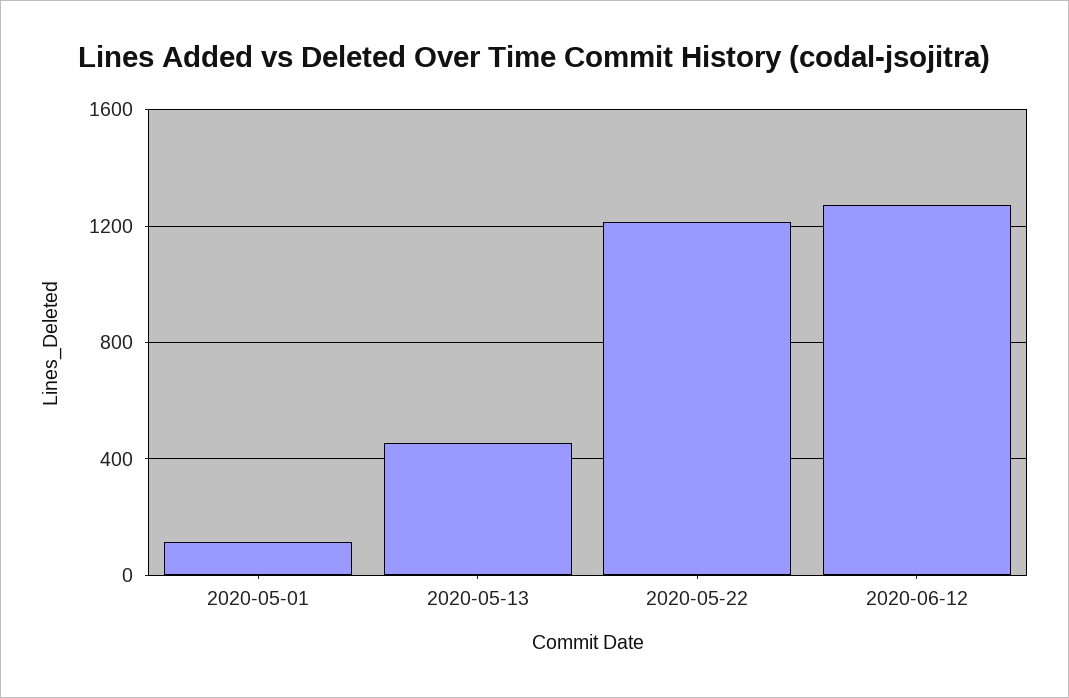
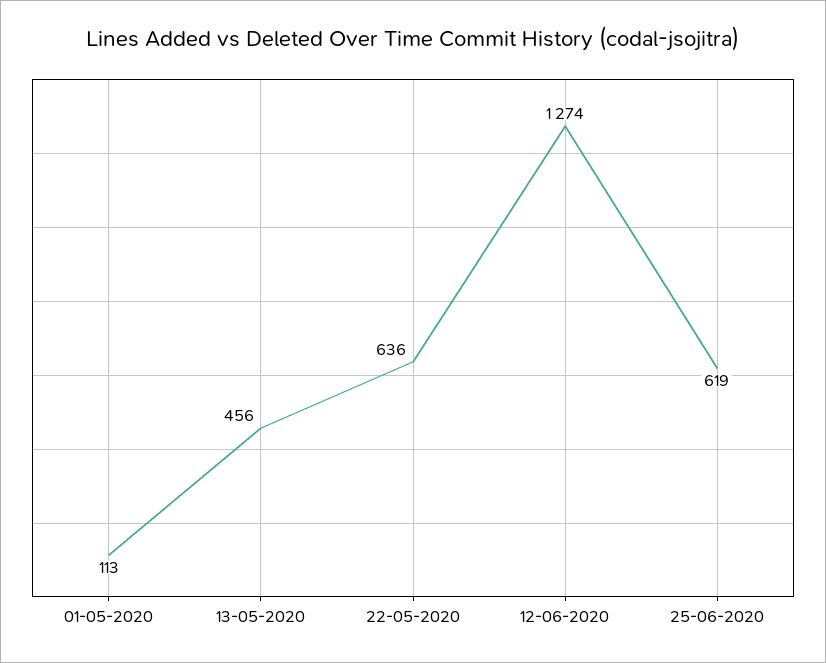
2020-05-22: 1200 -> 636
25-06-2020: none -> 619

